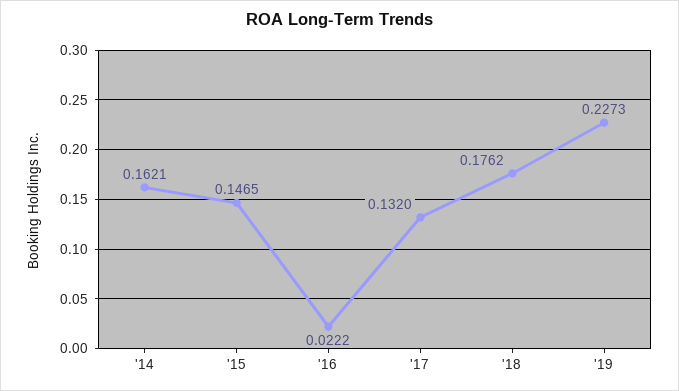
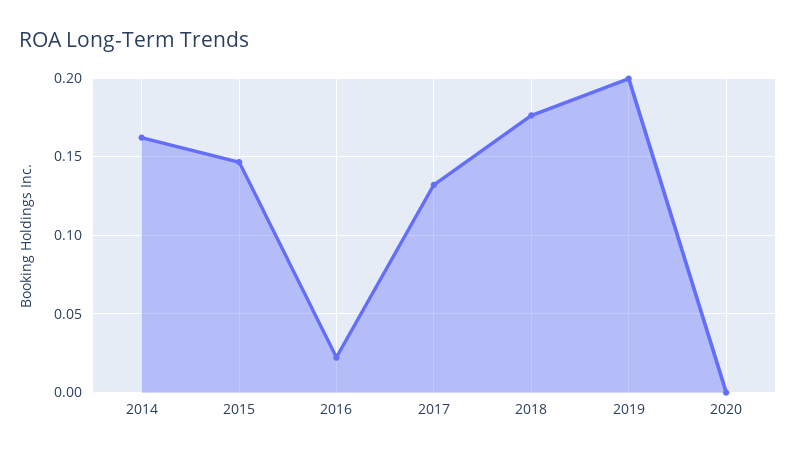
'19: 0.2273 -> 0.2
2020: none -> 0

